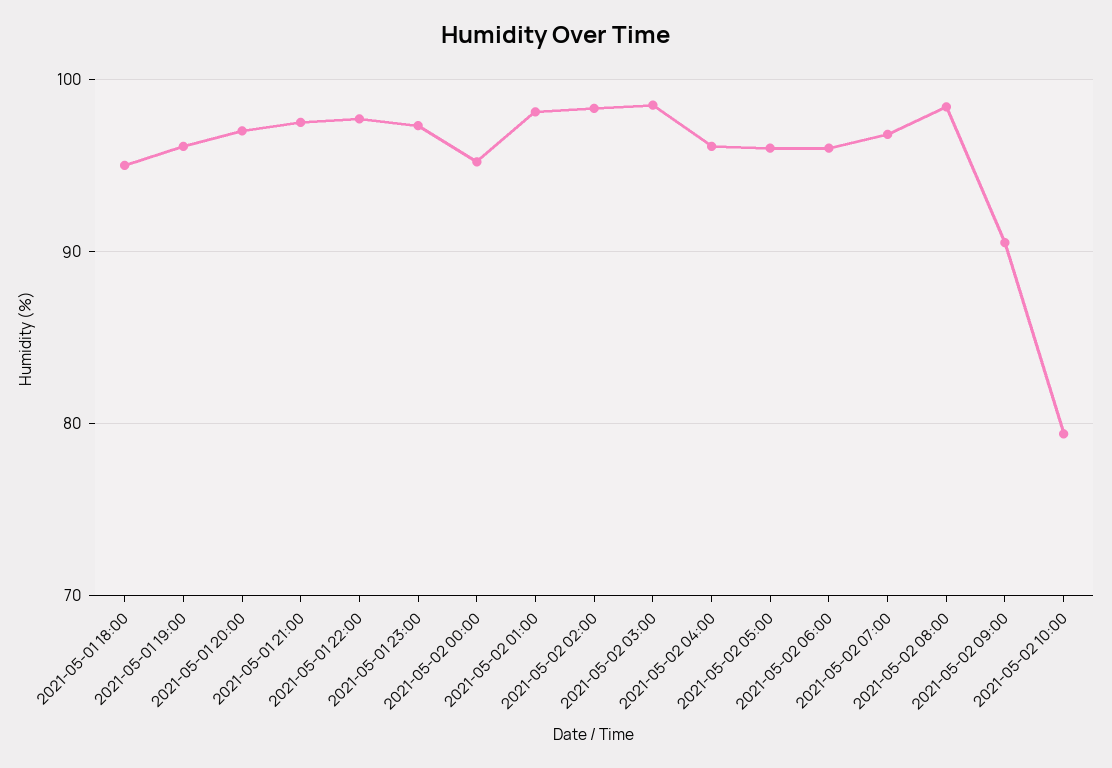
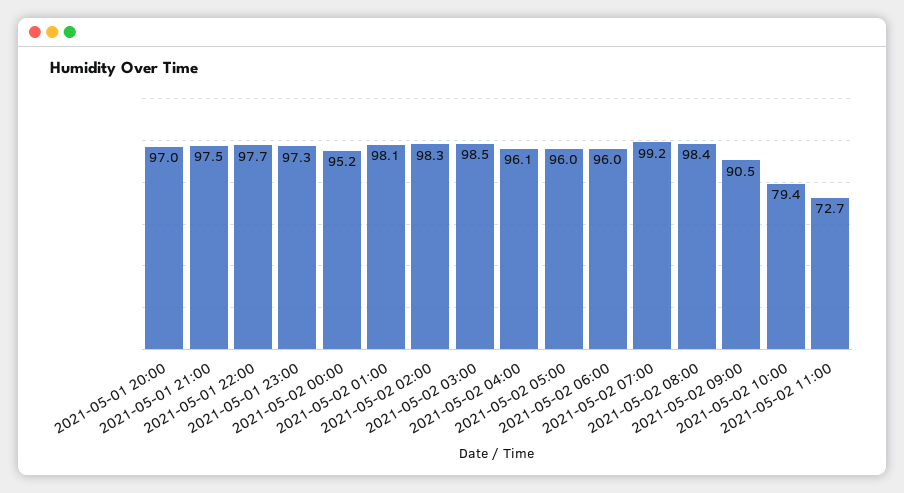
2021-05-01 18:00: 95 -> none
2021-05-01 19:00: 96 -> none
2021-05-02 07:00: 97 -> 99.2
2021-05-02 11:00: none -> 72.7

